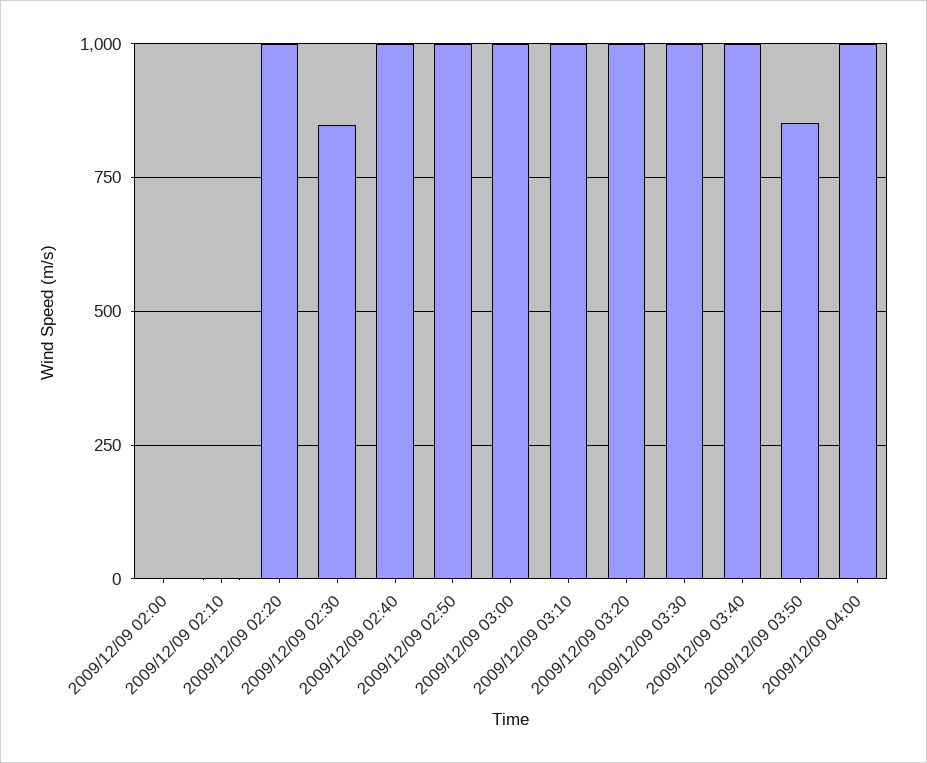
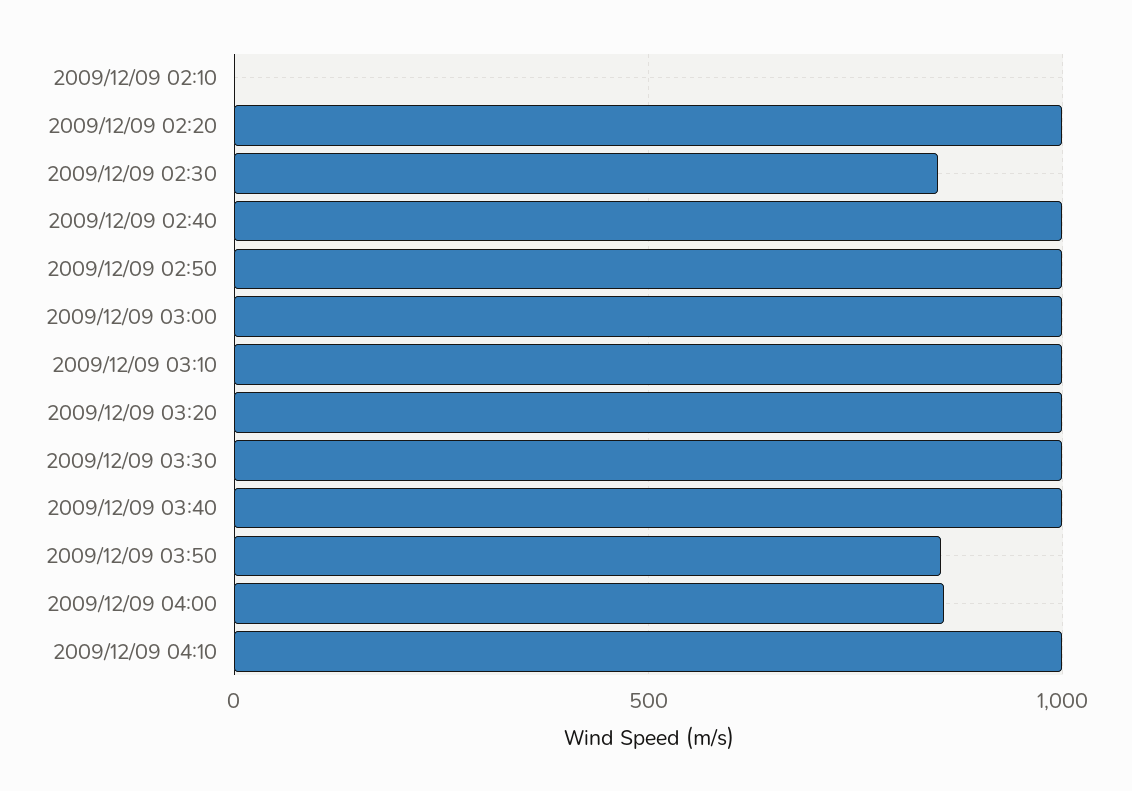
2009/12/09 02:00: 0 -> none
2009/12/09 04:00: 1000 -> 850
2009/12/09 04:10: none -> 1000

